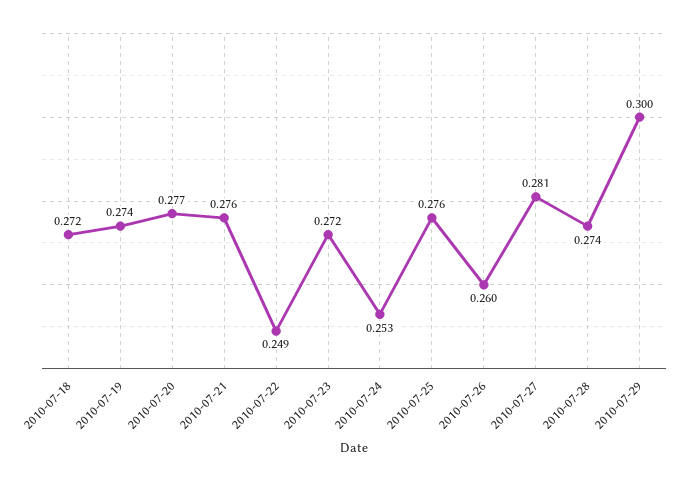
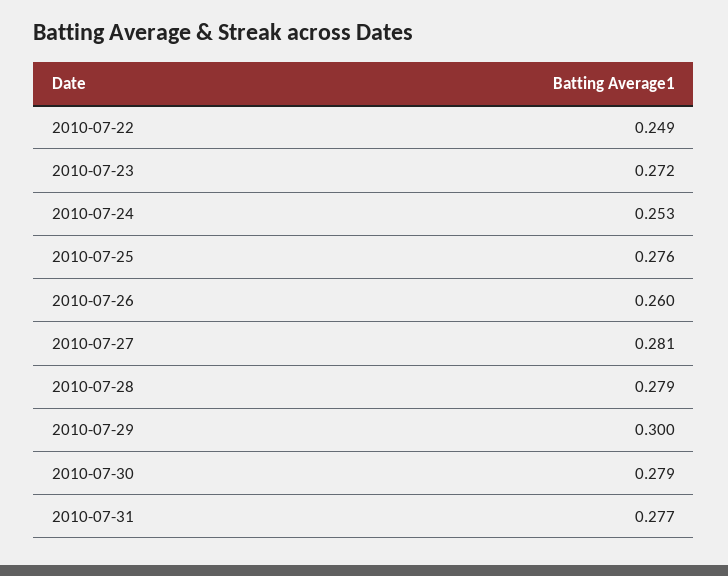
2010-07-18: 0.272 -> none
2010-07-19: 0.274 -> none
2010-07-20: 0.277 -> none
2010-07-21: 0.276 -> none
2010-07-28: 0.274 -> 0.279
2010-07-30: none -> 0.279
2010-07-31: none -> 0.277

